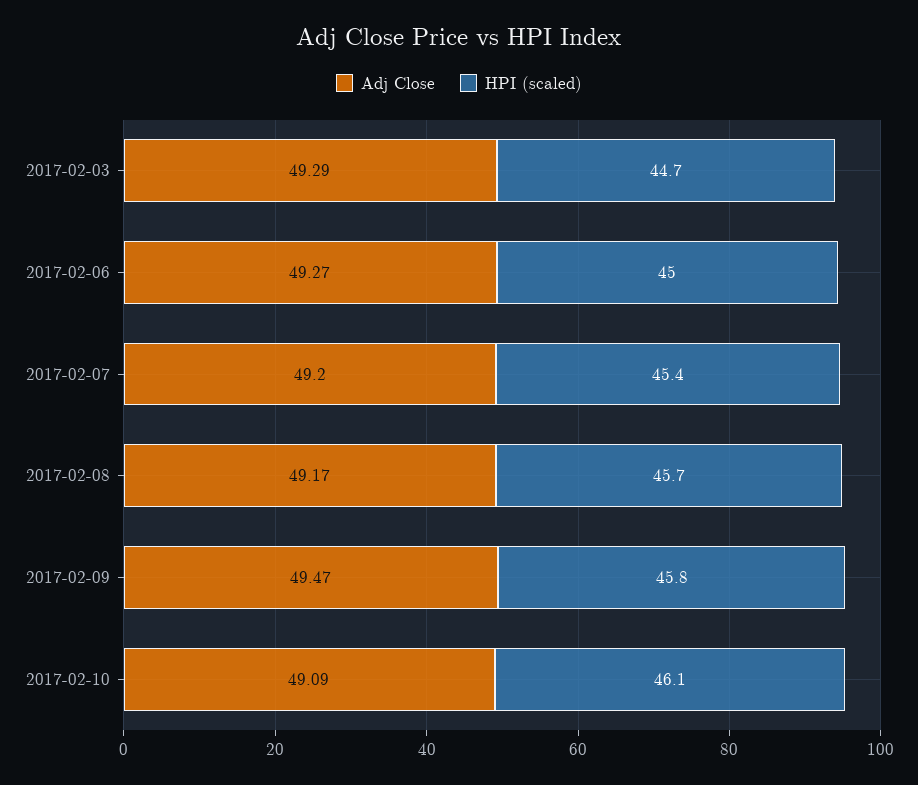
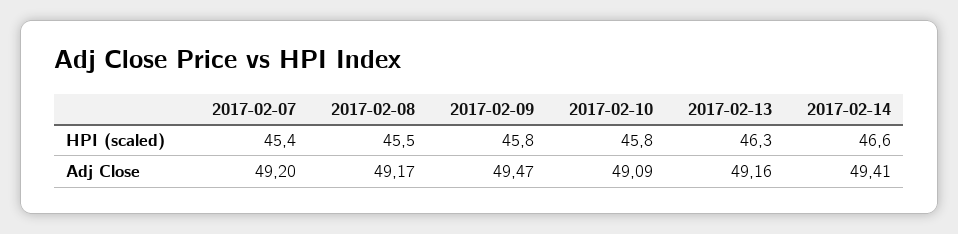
Adj Close, 2017-02-03: 49.29 -> none
HPI (scaled), 2017-02-03: 44.7 -> none
Adj Close, 2017-02-06: 49.27 -> none
HPI (scaled), 2017-02-06: 45 -> none
HPI (scaled), 2017-02-08: 45.7 -> 45.5
HPI (scaled), 2017-02-10: 46.1 -> 45.8
HPI (scaled), 2017-02-13: none -> 46.3
HPI (scaled), 2017-02-14: none -> 46.6
Adj Close, 2017-02-13: none -> 49.16
Adj Close, 2017-02-14: none -> 49.41

